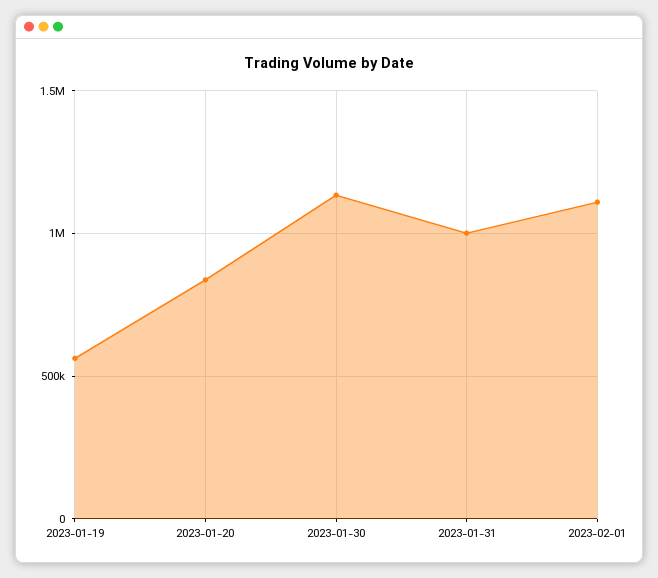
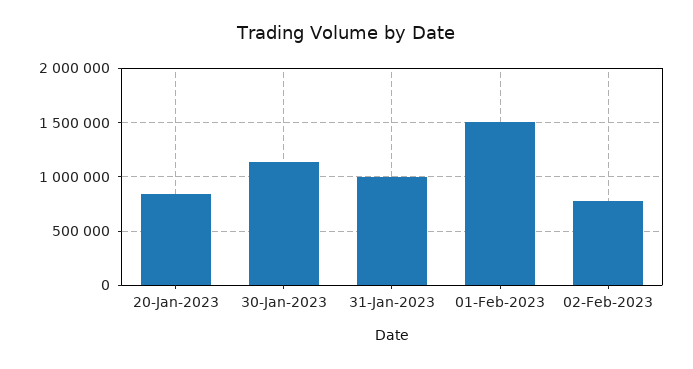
2023-01-19: 550000 -> none
2023-02-01: 1100000 -> 1500000
02-Feb-2023: none -> 800000

